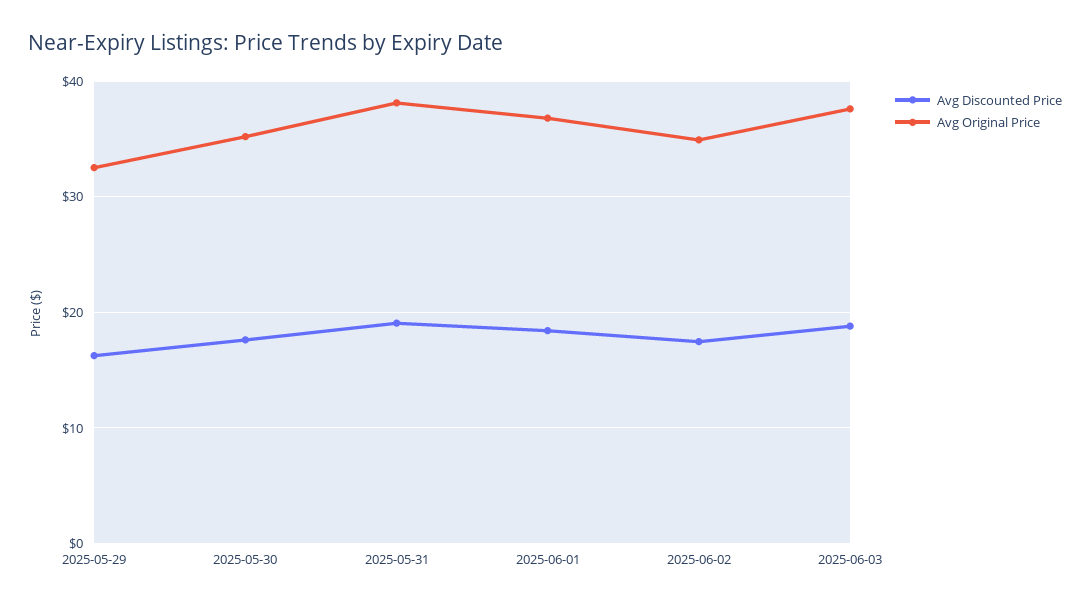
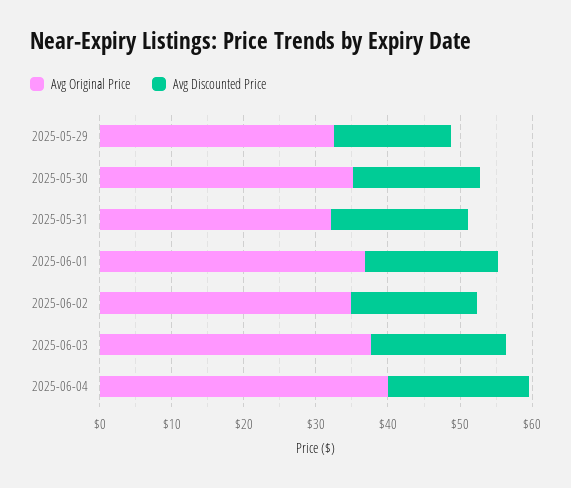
Avg Original Price, 2025-05-31: 38 -> 32
Avg Original Price, 2025-06-04: none -> 40
Avg Discounted Price, 2025-06-04: none -> 20

